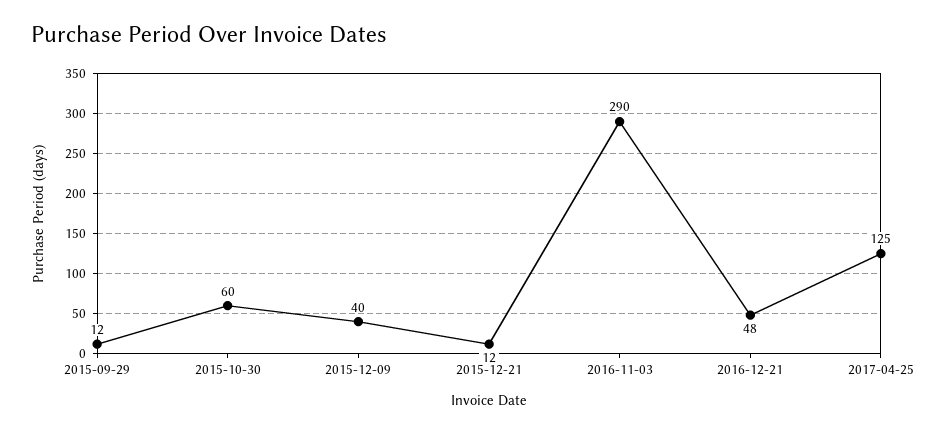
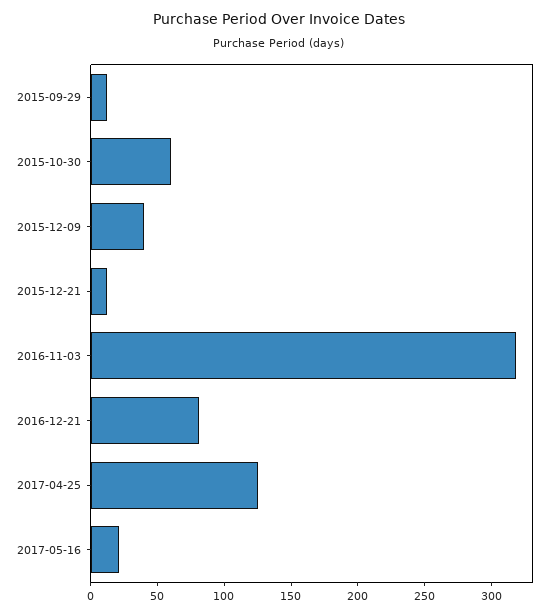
2016-11-03: 290 -> 320
2016-12-21: 48 -> 80
2017-05-16: none -> 20

